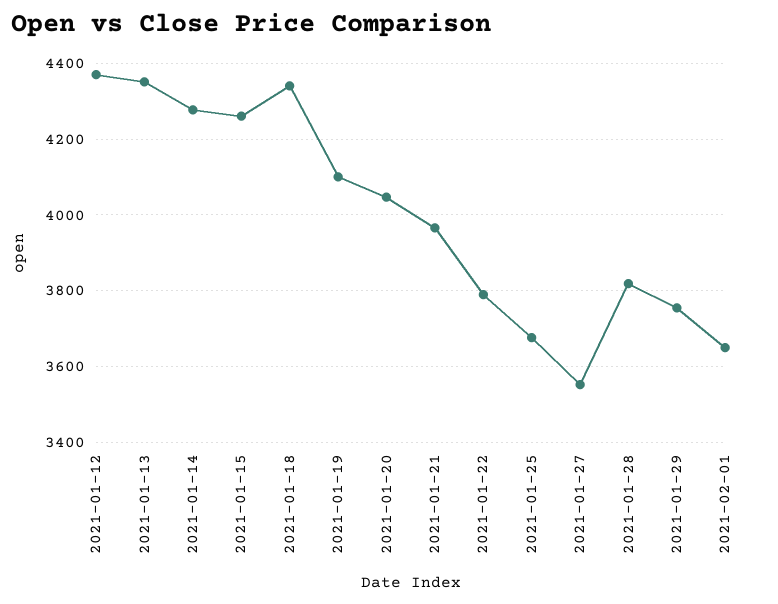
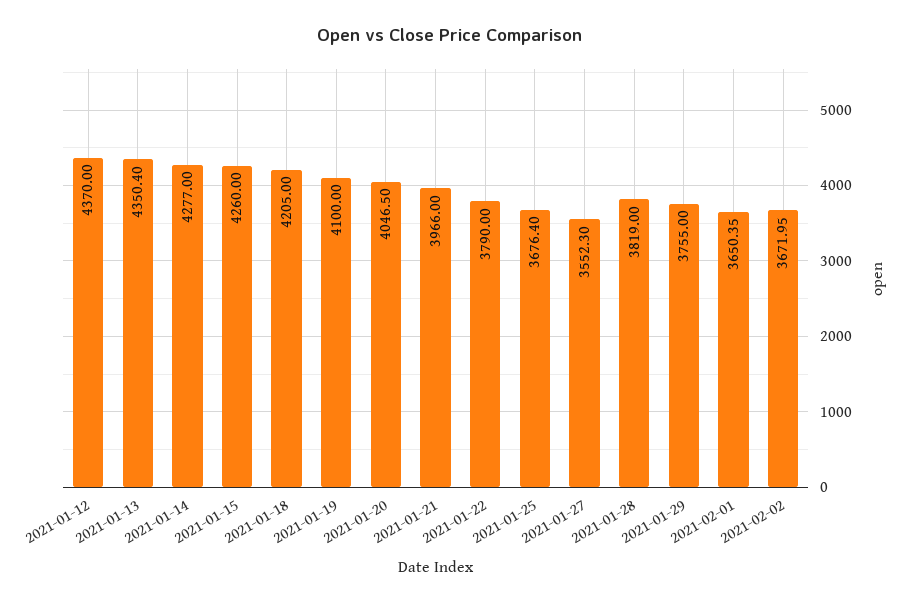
2021-01-18: 4340 -> 4205
2021-02-02: none -> 3671.95

